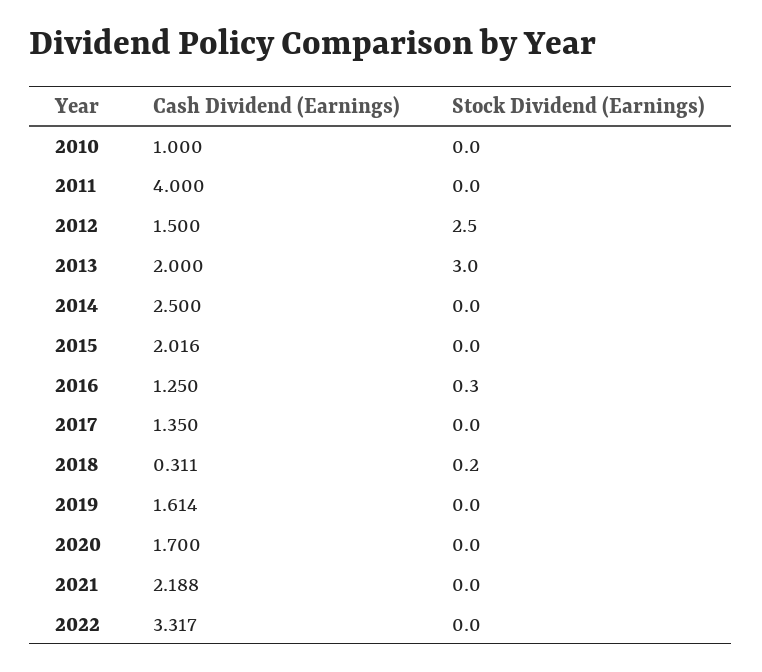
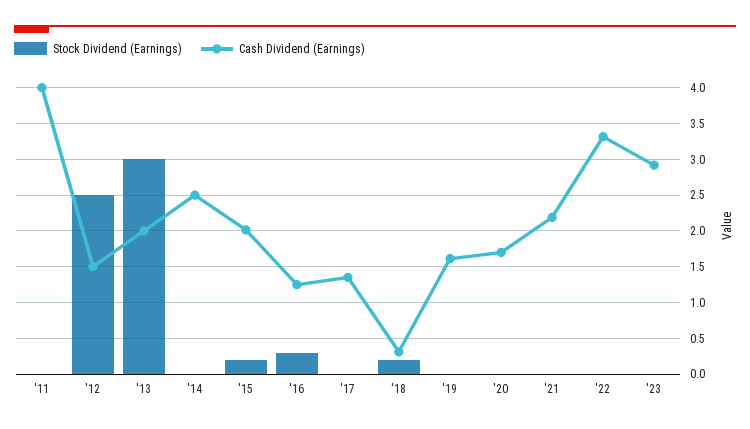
Cash Dividend (Earnings), 2010: 1 -> none
Stock Dividend (Earnings), 2010: 0 -> none
Stock Dividend (Earnings), 2015: 0 -> 0.2
Stock Dividend (Earnings), '23: none -> 0
Cash Dividend (Earnings), '23: none -> 2.9

